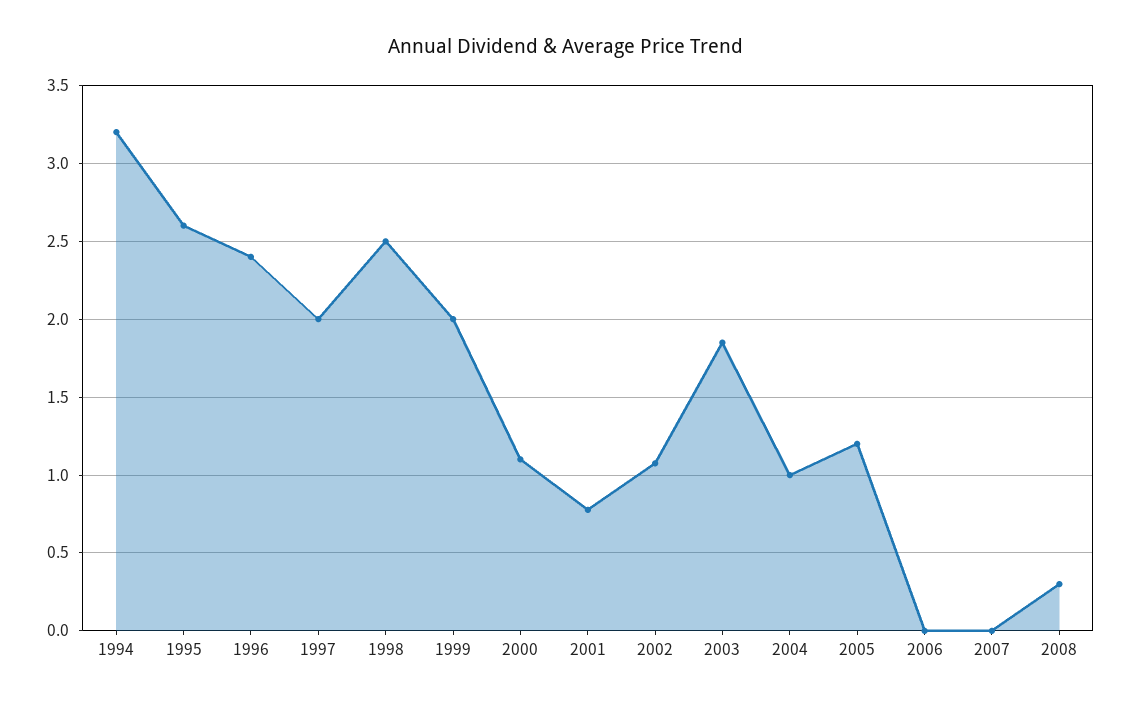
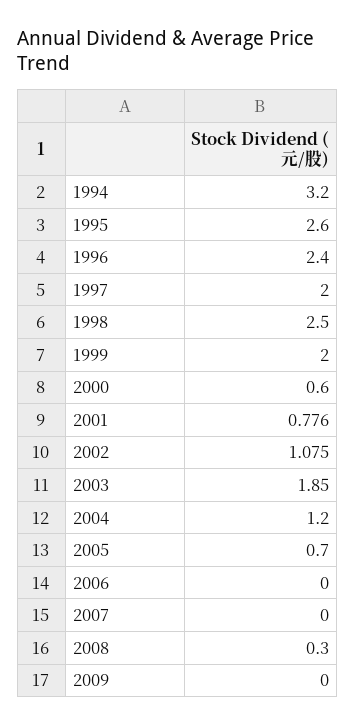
2000: 1.1 -> 0.6
2004: 1 -> 1.2
2005: 1.2 -> 0.7
2009: none -> 0

